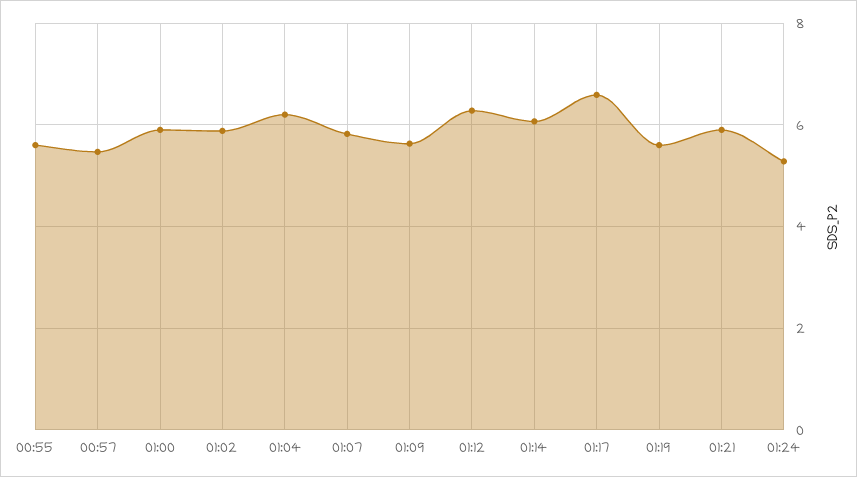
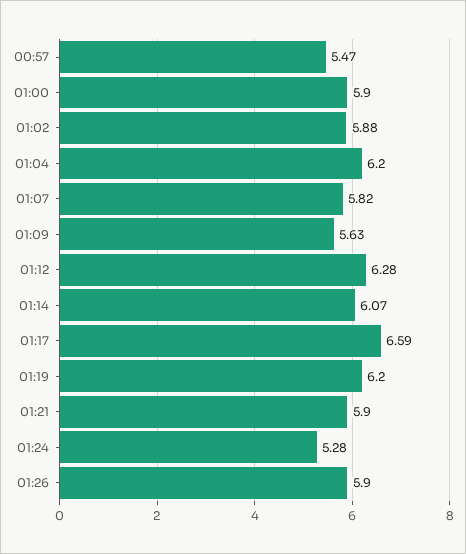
00:55: 5.6 -> none
01:19: 5.6 -> 6.2
01:26: none -> 5.9

